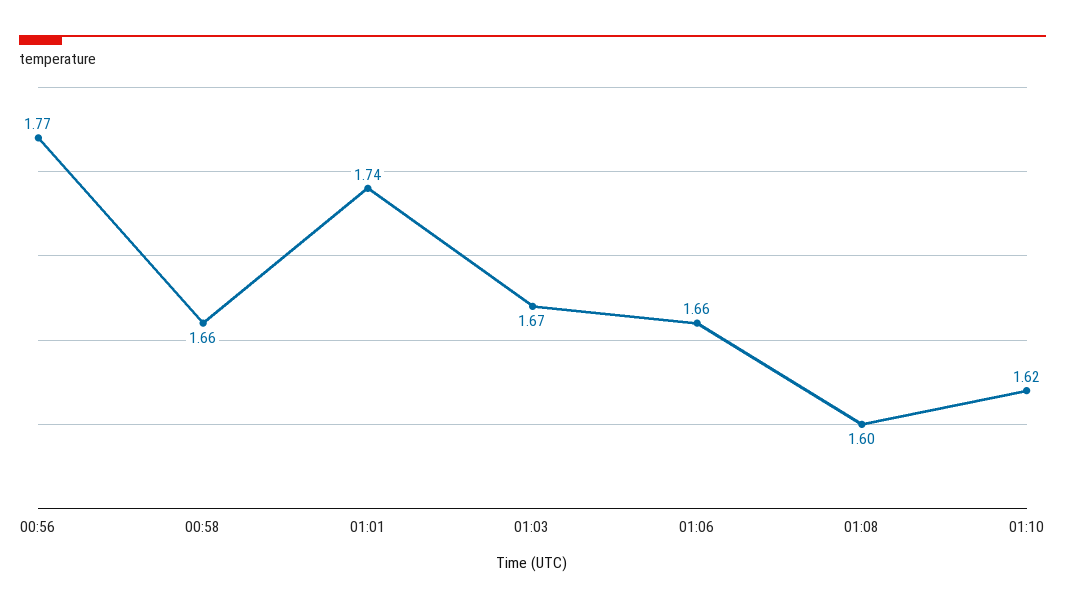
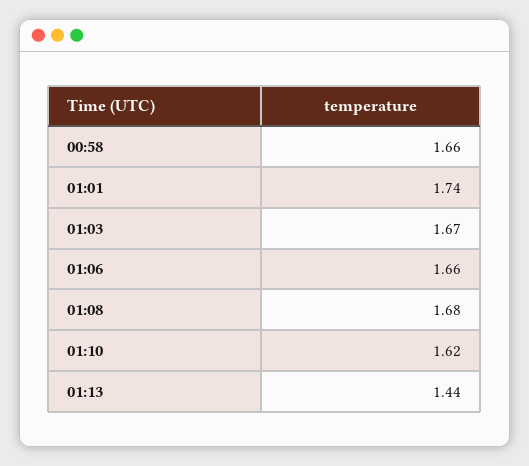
00:56: 1.77 -> none
01:08: 1.6 -> 1.68
01:13: none -> 1.44

